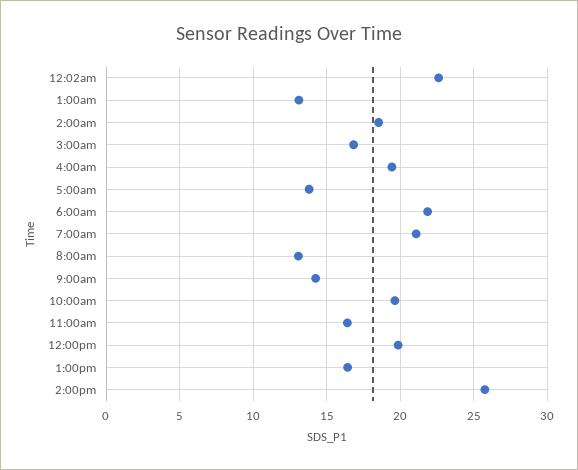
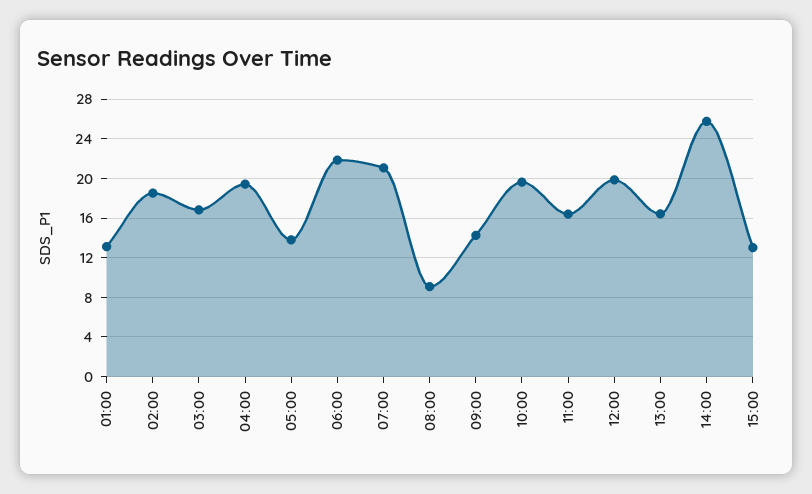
12:02am: 22.5 -> none
8:00am: 13 -> 9
15:00: none -> 13

